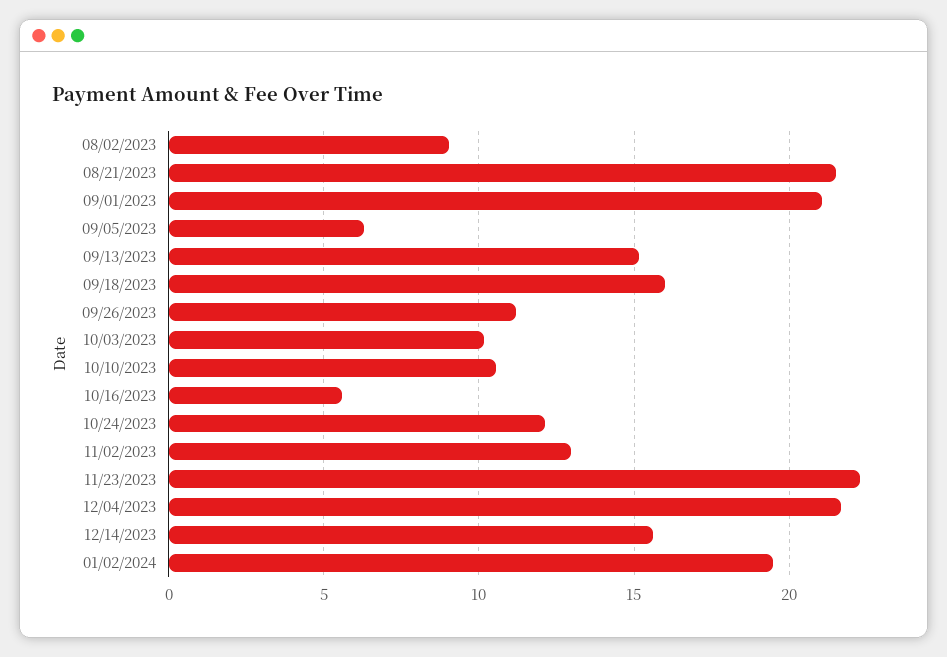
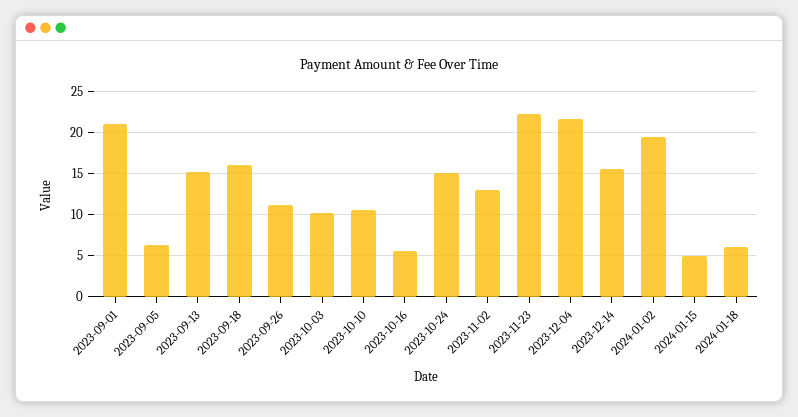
08/02/2023: 9 -> none
08/21/2023: 21.5 -> none
10/24/2023: 12 -> 15
2024-01-15: none -> 5
2024-01-18: none -> 6

